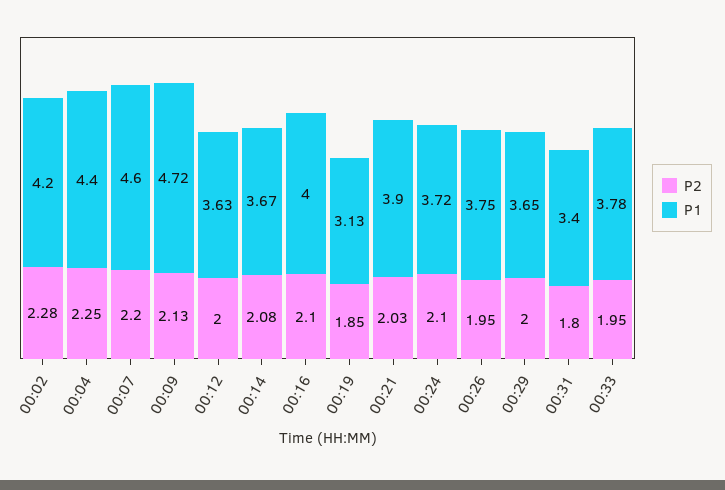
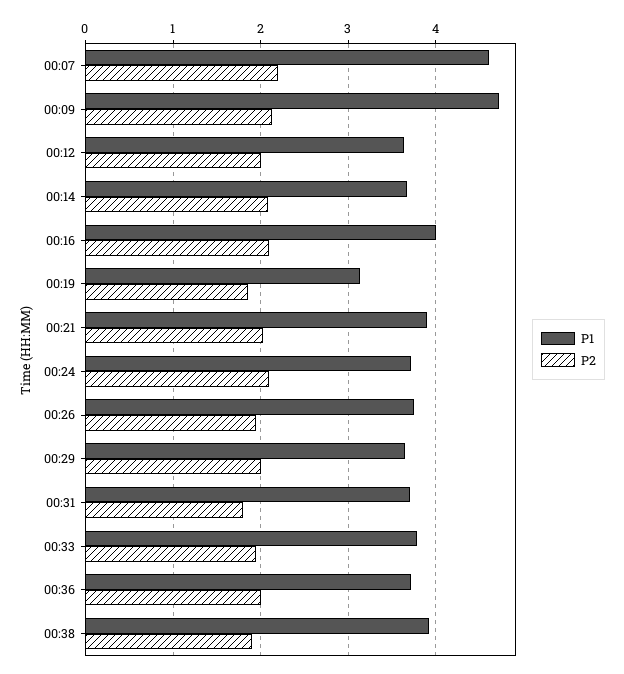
P2, 00:02: 2.28 -> none
P1, 00:02: 4.2 -> none
P2, 00:04: 2.25 -> none
P1, 00:04: 4.4 -> none
P1, 00:31: 3.4 -> 3.7
P1, 00:36: none -> 3.7
P2, 00:36: none -> 2
P1, 00:38: none -> 3.9
P2, 00:38: none -> 1.9

